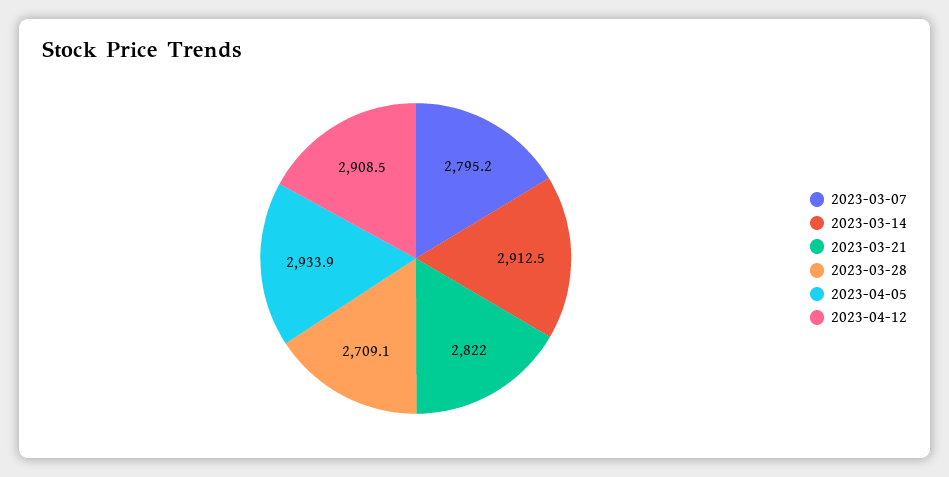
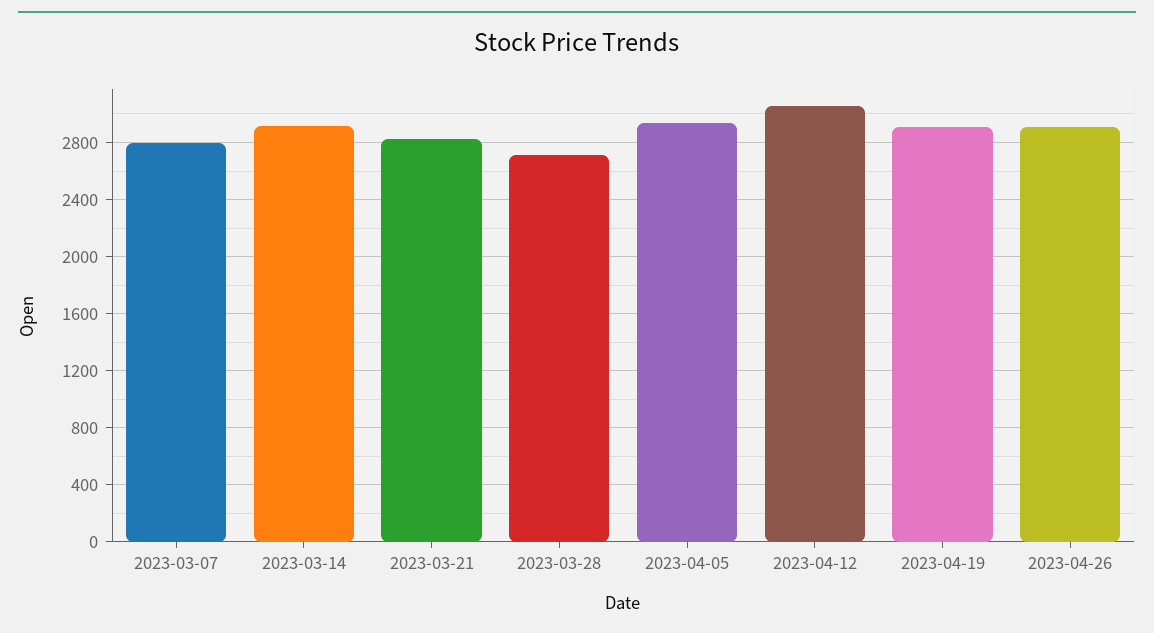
2023-04-12: 2908.5 -> 3050
2023-04-19: none -> 2900
2023-04-26: none -> 2900

